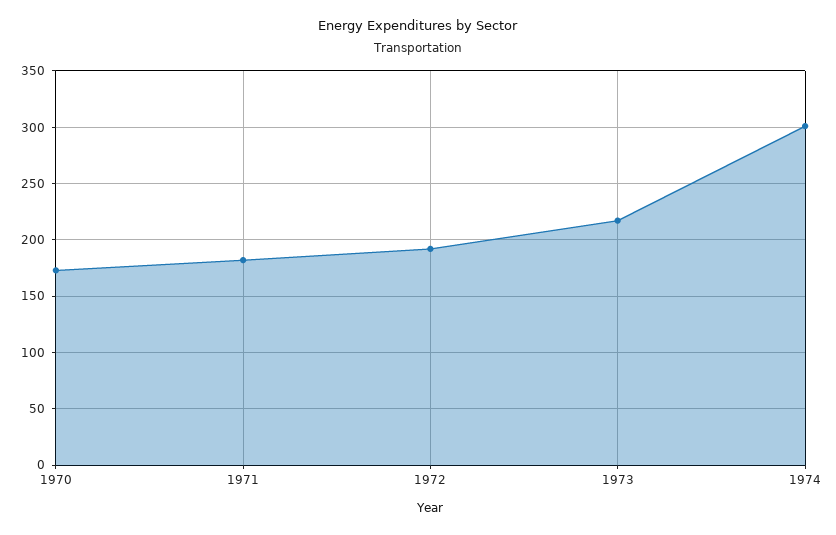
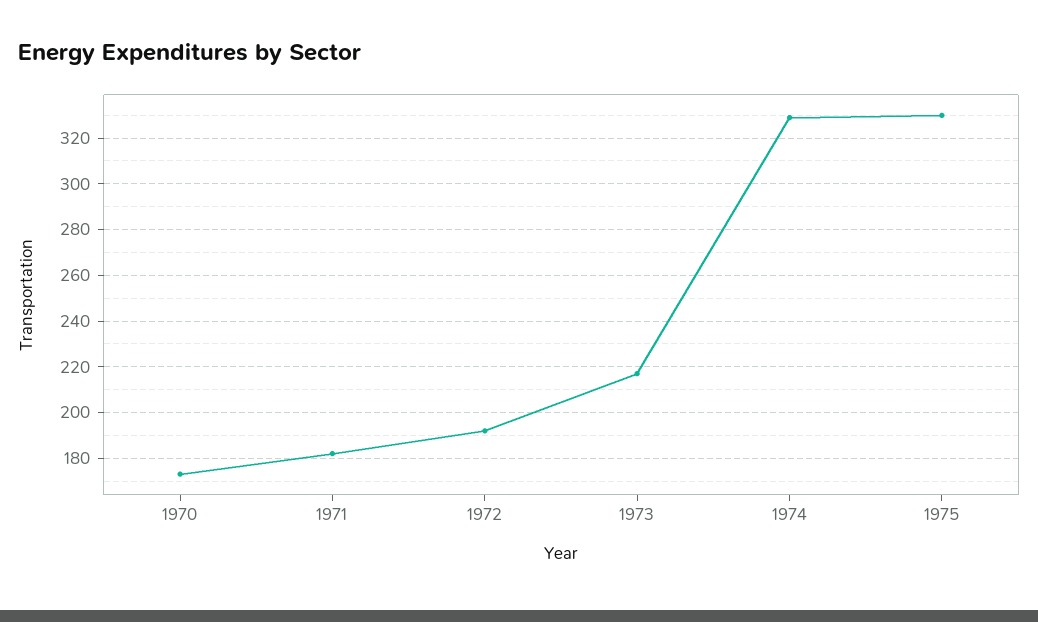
1974: 300 -> 330
1975: none -> 330

